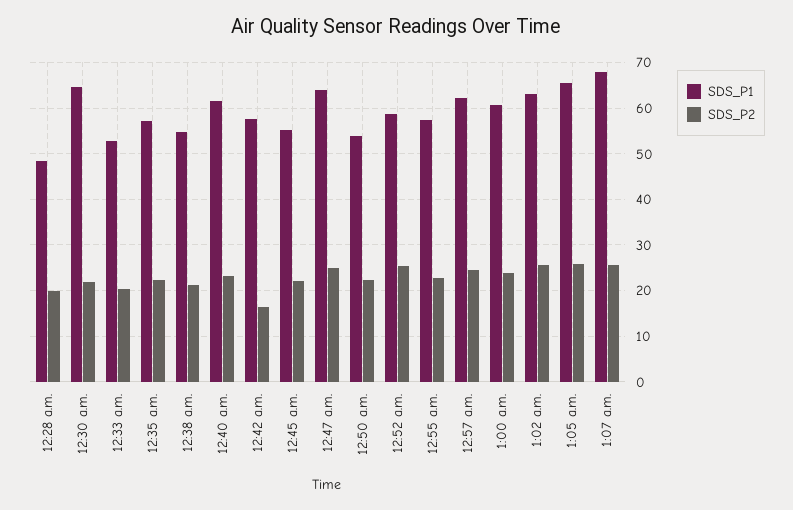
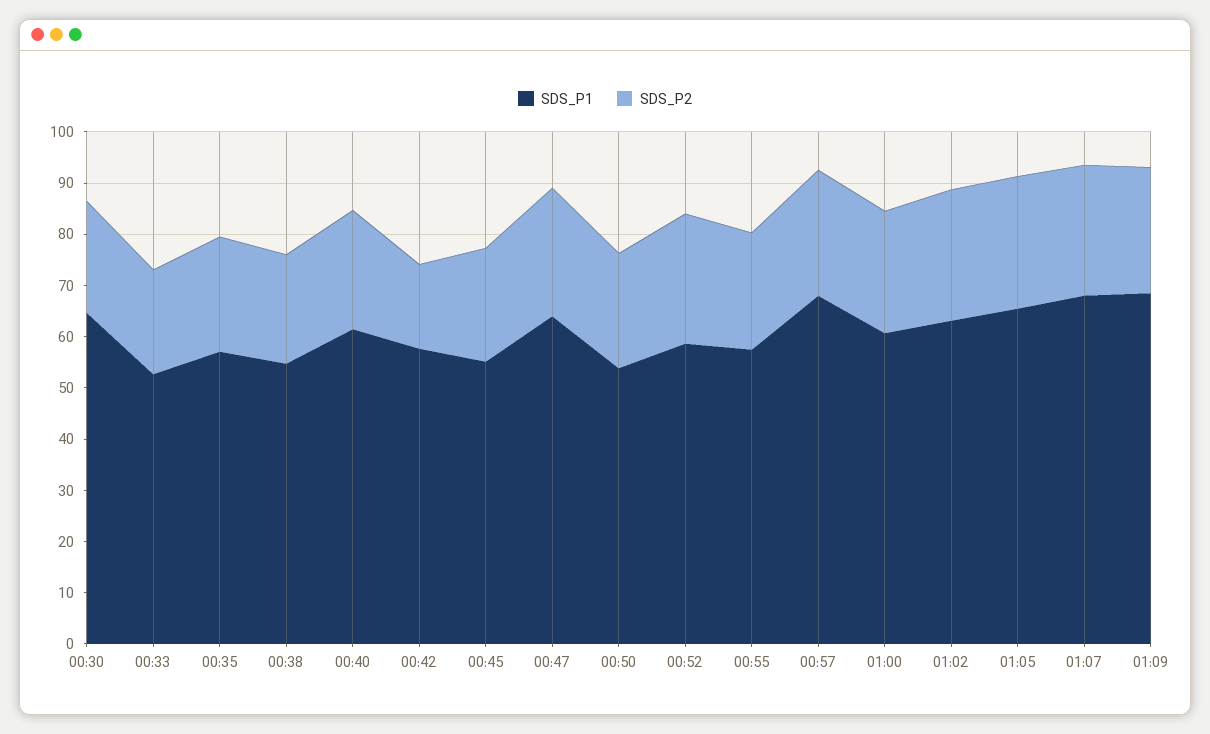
SDS_P1, 12:28 a.m.: 48 -> none
SDS_P2, 12:28 a.m.: 20 -> none
SDS_P1, 12:57 a.m.: 62 -> 68
SDS_P1, 01:09: none -> 68
SDS_P2, 01:09: none -> 24

